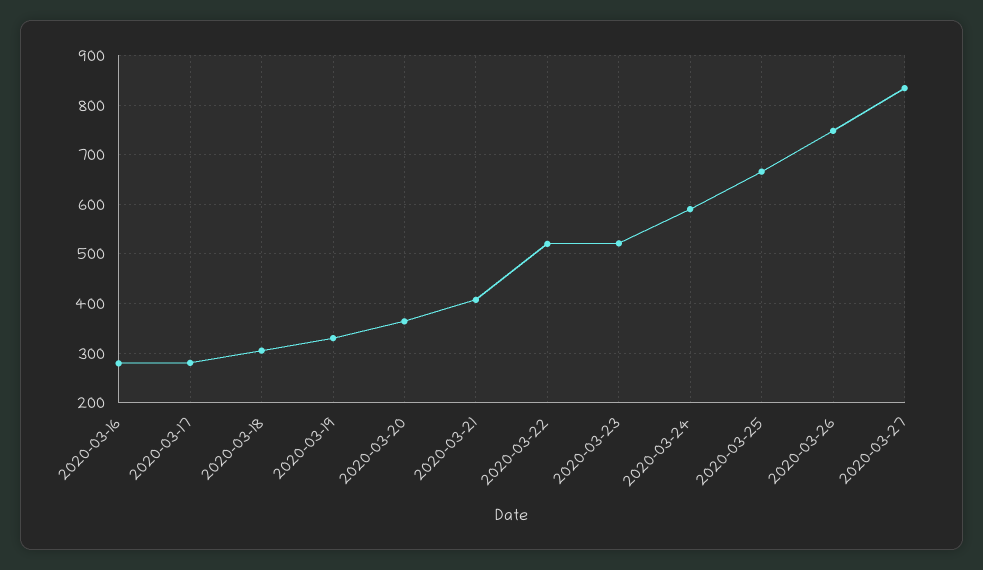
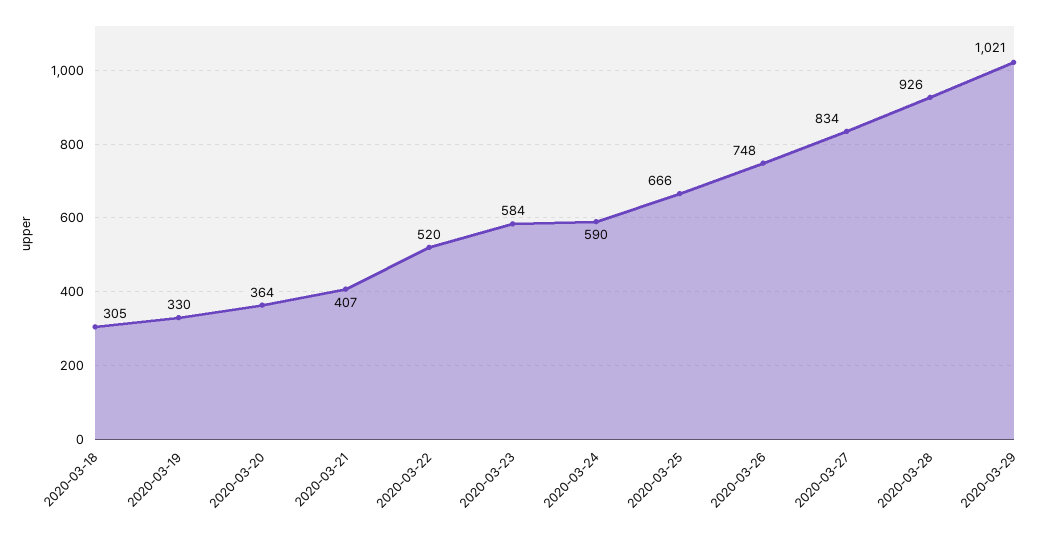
2020-03-16: 280 -> none
2020-03-17: 280 -> none
2020-03-23: 520 -> 584
2020-03-28: none -> 926
2020-03-29: none -> 1021

